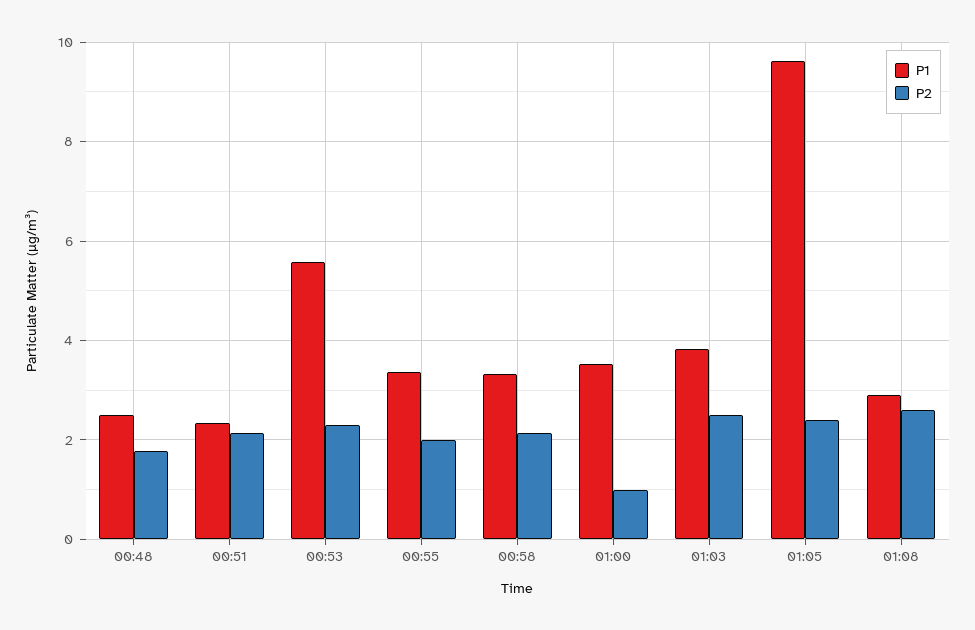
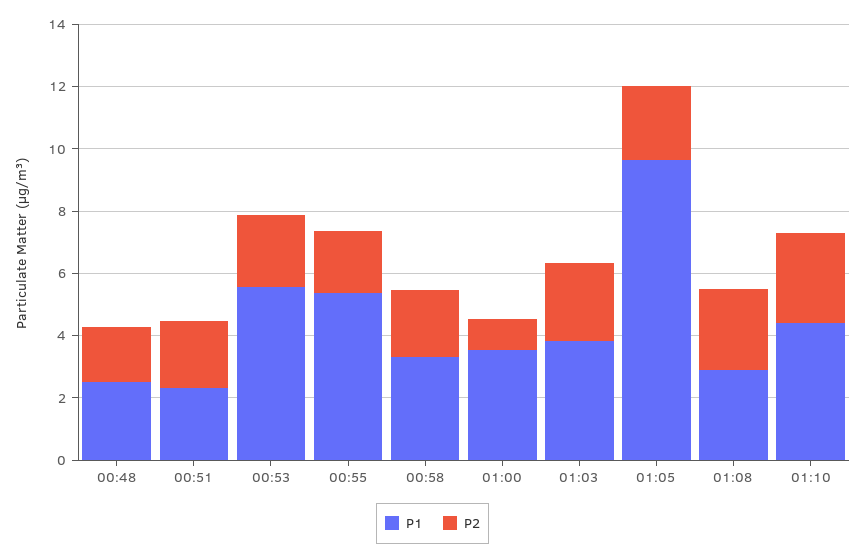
P1, 00:55: 3.4 -> 5.5
P1, 01:10: none -> 4.5
P2, 01:10: none -> 3

